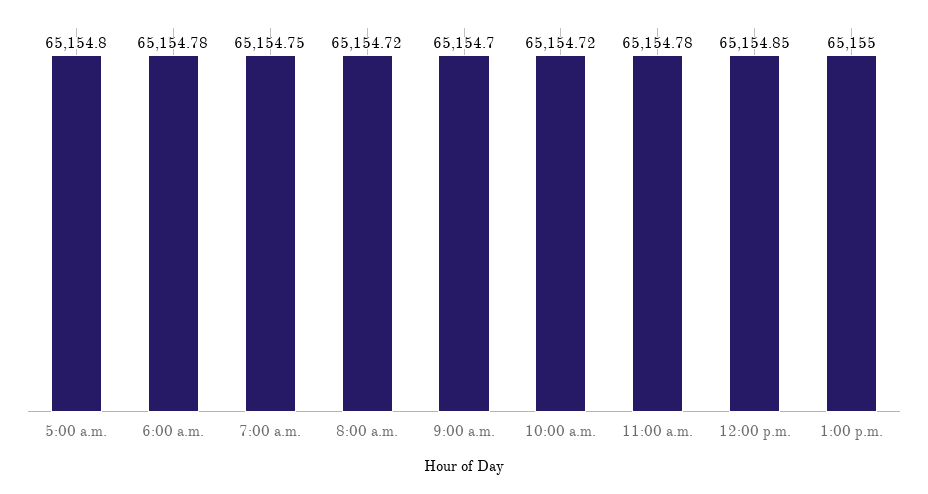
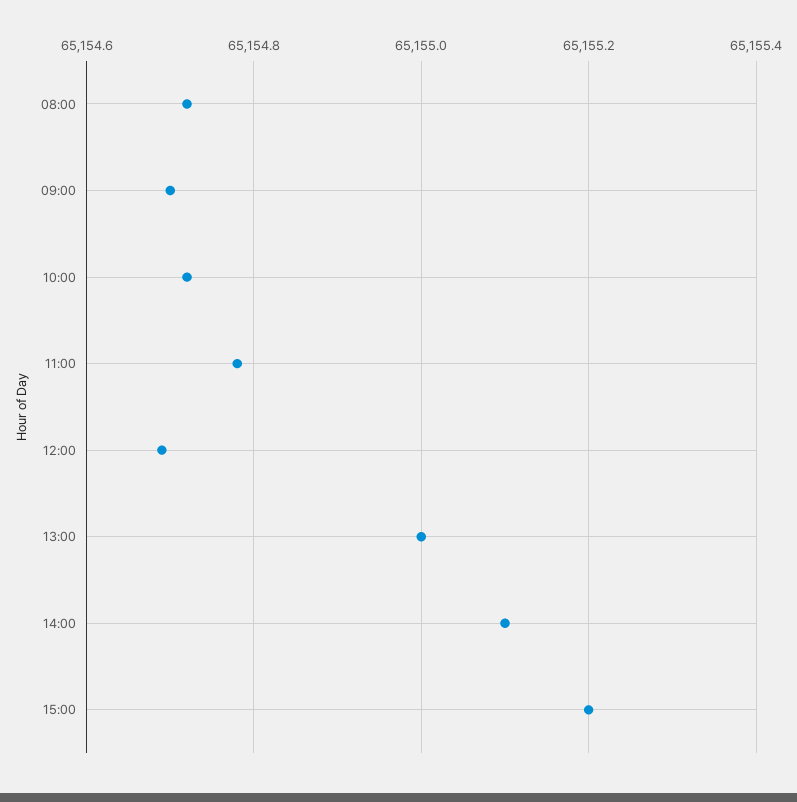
5:00 a.m.: 65154.8 -> none
6:00 a.m.: 65154.78 -> none
7:00 a.m.: 65154.75 -> none
12:00 p.m.: 65154.85 -> 65154.7
14:00: none -> 65155.1
15:00: none -> 65155.2

